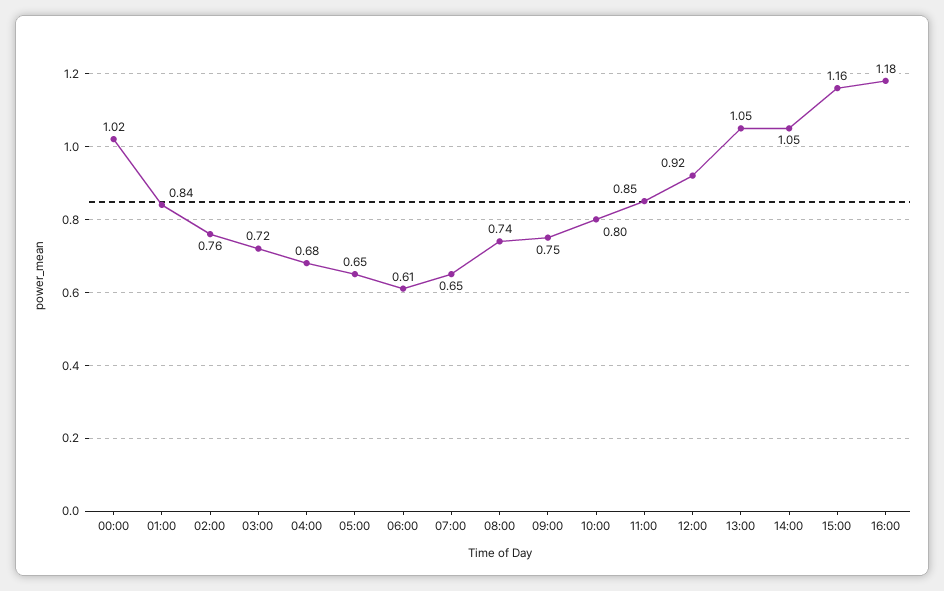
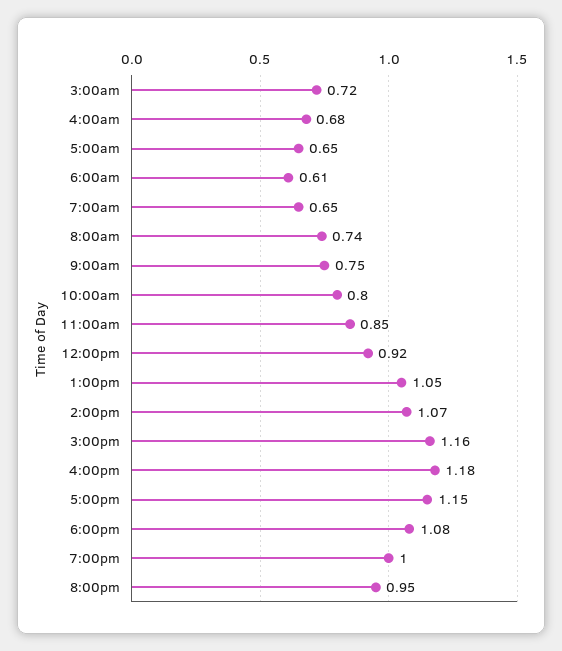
00:00: 1.02 -> none
01:00: 0.84 -> none
02:00: 0.76 -> none
14:00: 1.05 -> 1.07
5:00pm: none -> 1.15
6:00pm: none -> 1.08
7:00pm: none -> 1
8:00pm: none -> 0.95

